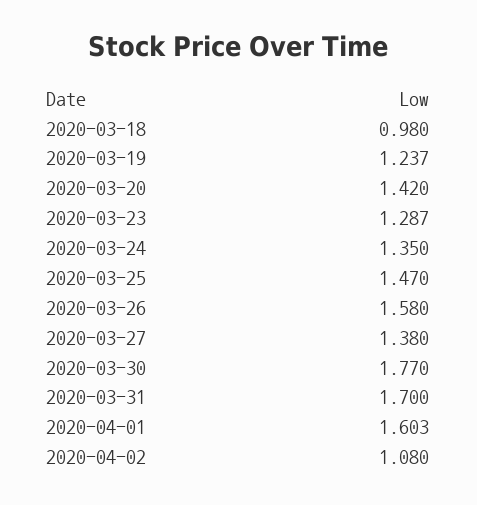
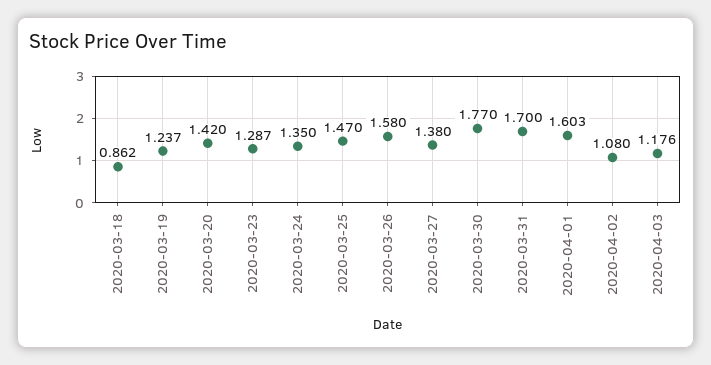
2020-03-18: 0.98 -> 0.862
2020-04-03: none -> 1.176

